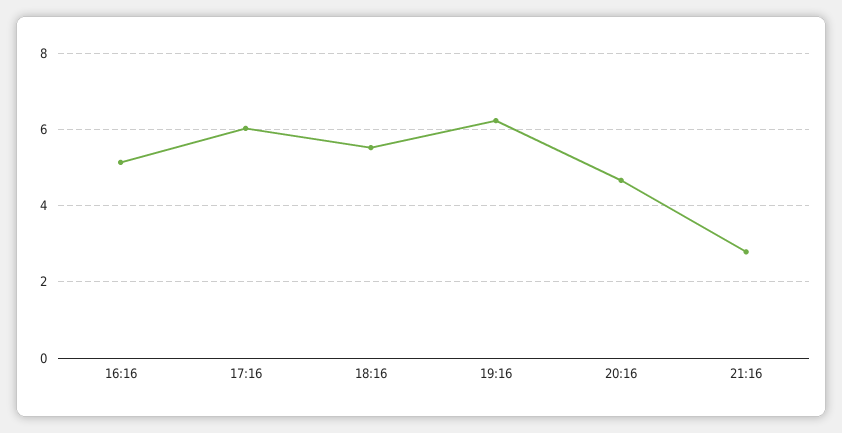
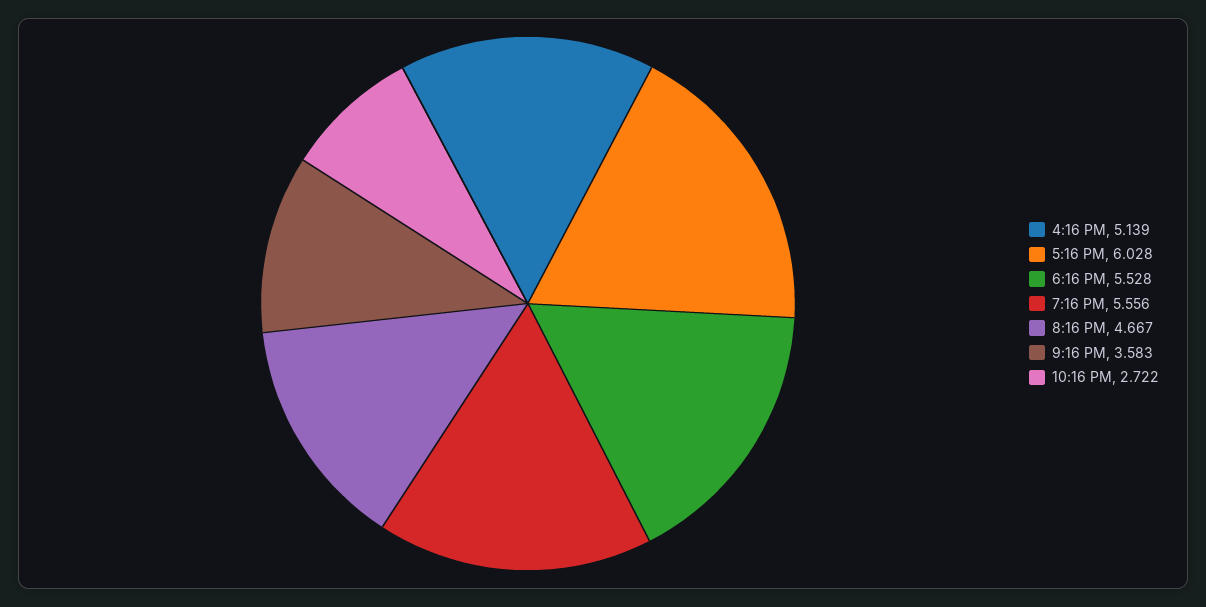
19:16: 6.2 -> 5.556
21:16: 2.8 -> 3.583
10:16 PM: none -> 2.722

